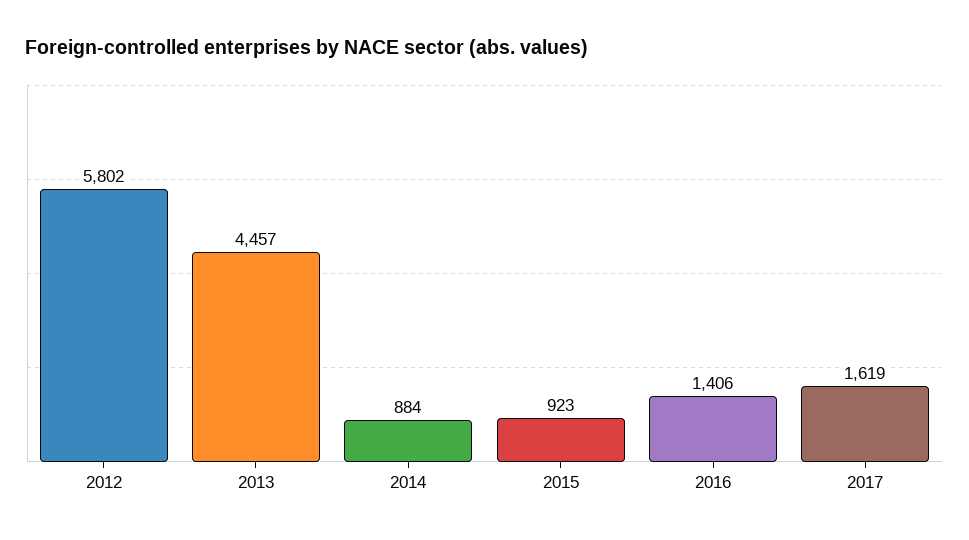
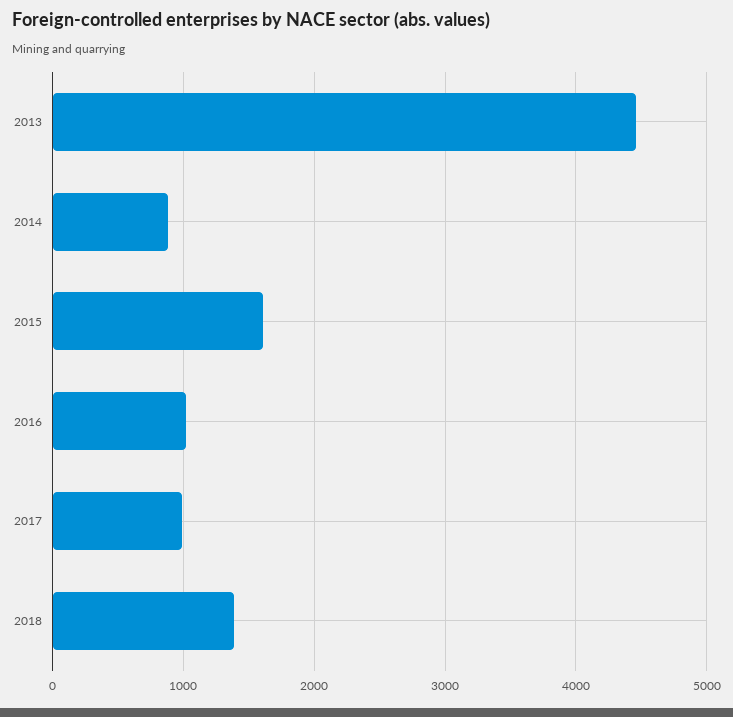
2012: 5802 -> none
2015: 923 -> 1600
2016: 1406 -> 1000
2017: 1619 -> 1000
2018: none -> 1400

